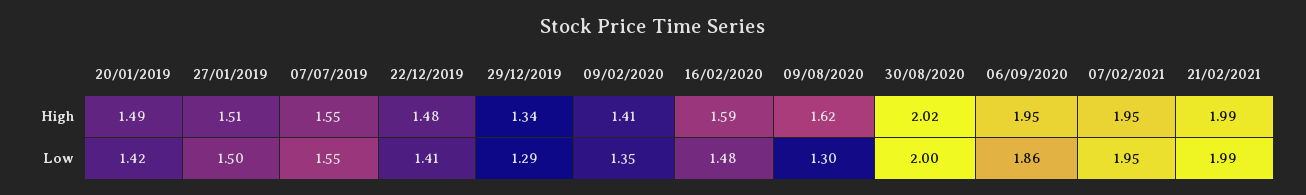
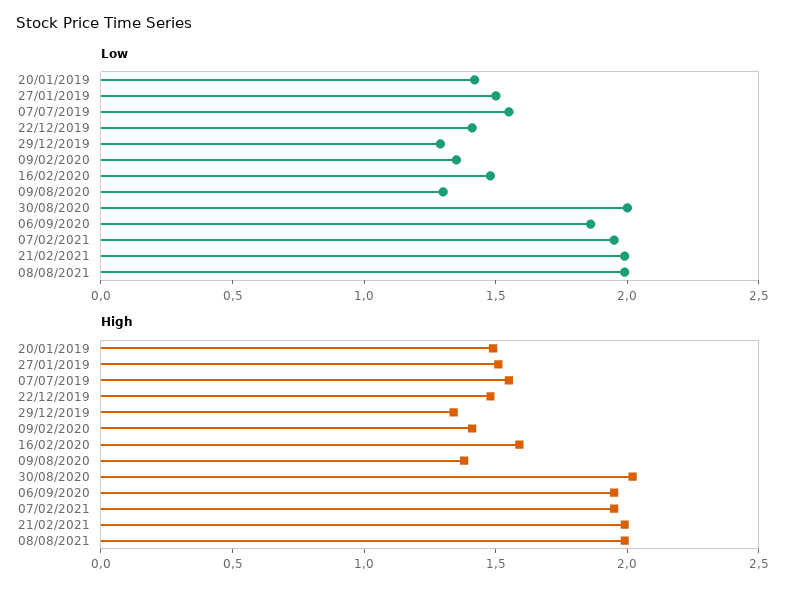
High, 09/08/2020: 1.62 -> 1.4
Low, 08/08/2021: none -> 2
High, 08/08/2021: none -> 2

